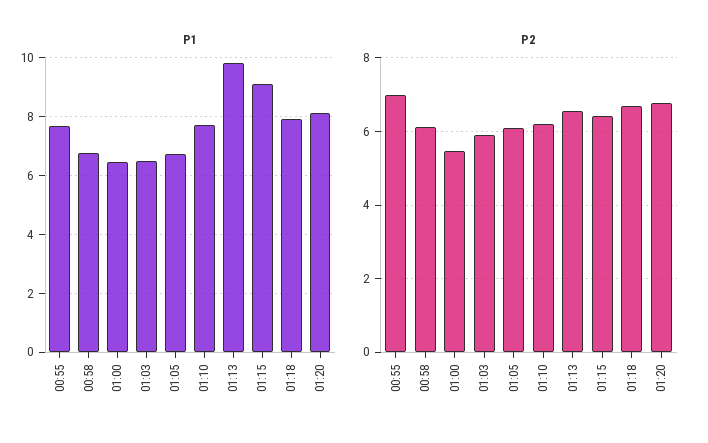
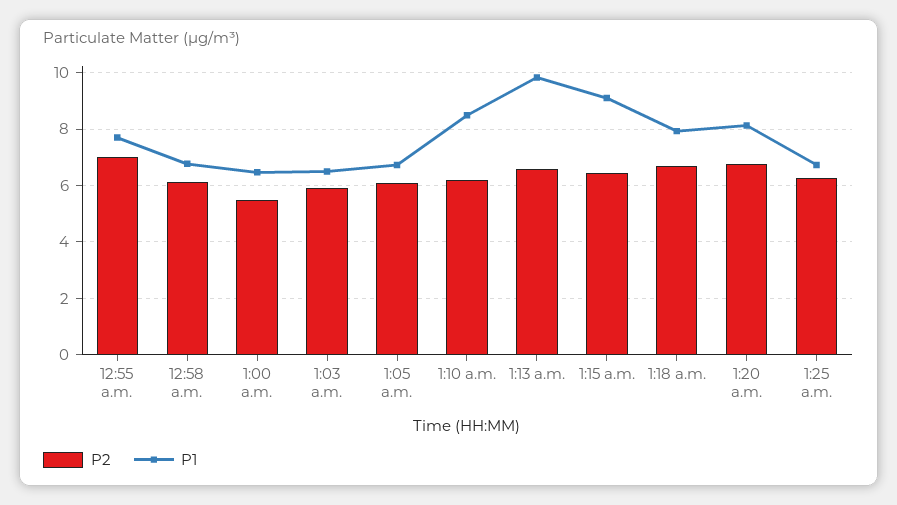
P1, 01:10: 7.75 -> 8.5
P2, 1:25 a.m.: none -> 6.25
P1, 1:25 a.m.: none -> 6.75

